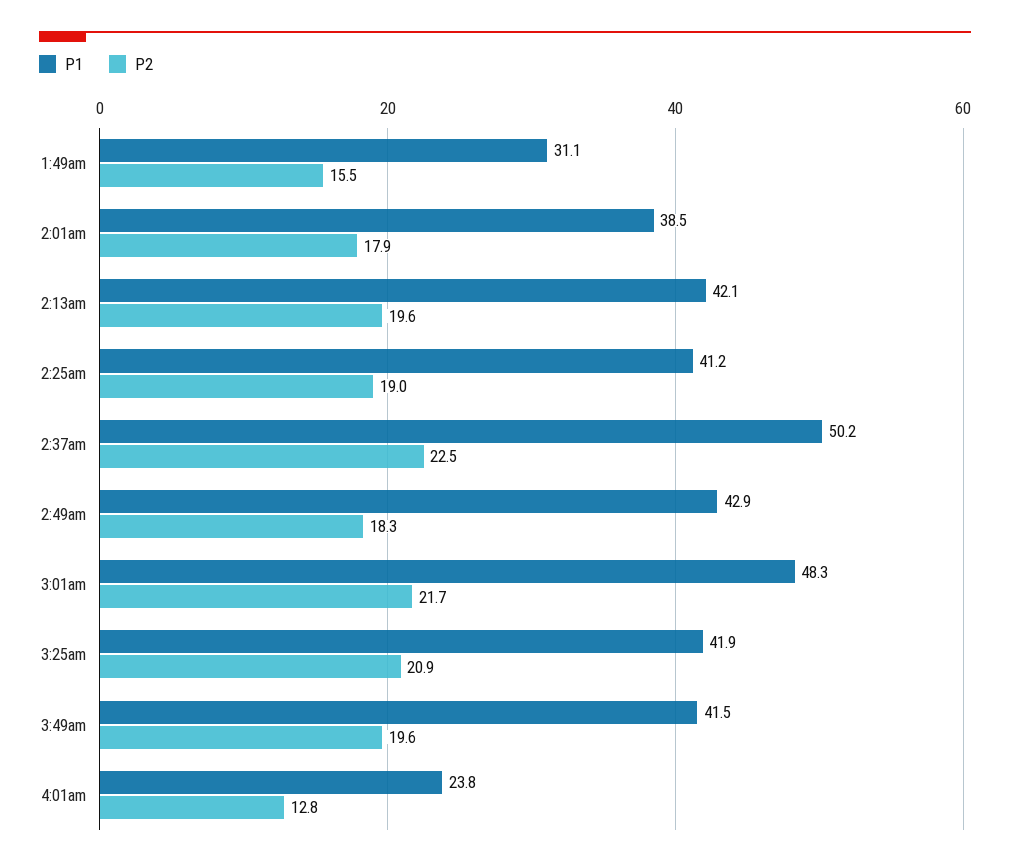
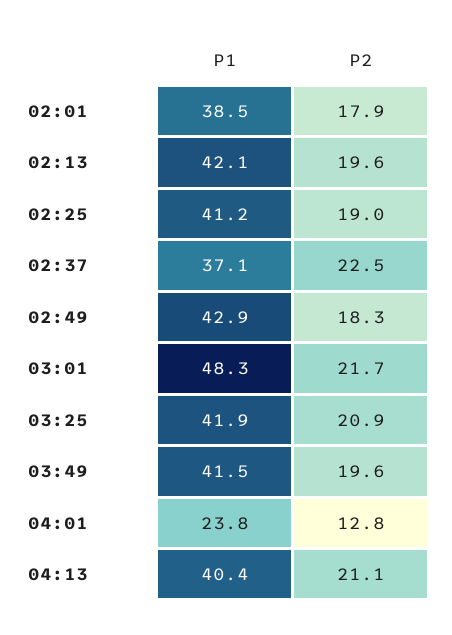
P1, 1:49am: 31.1 -> none
P2, 1:49am: 15.5 -> none
P1, 2:37am: 50.2 -> 37.1
P1, 04:13: none -> 40.4
P2, 04:13: none -> 21.1

